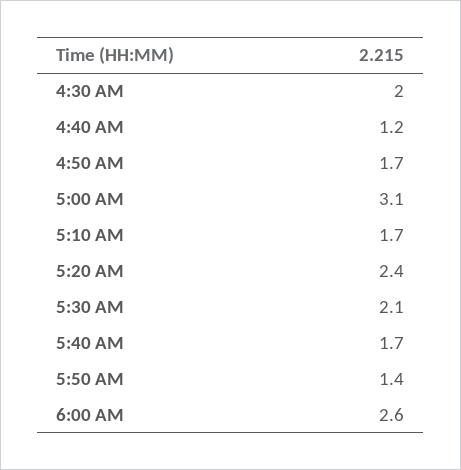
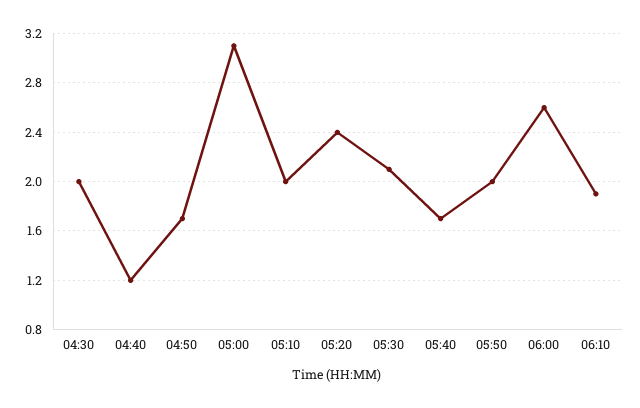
5:10 AM: 1.7 -> 2
5:50 AM: 1.4 -> 2
06:10: none -> 1.9

